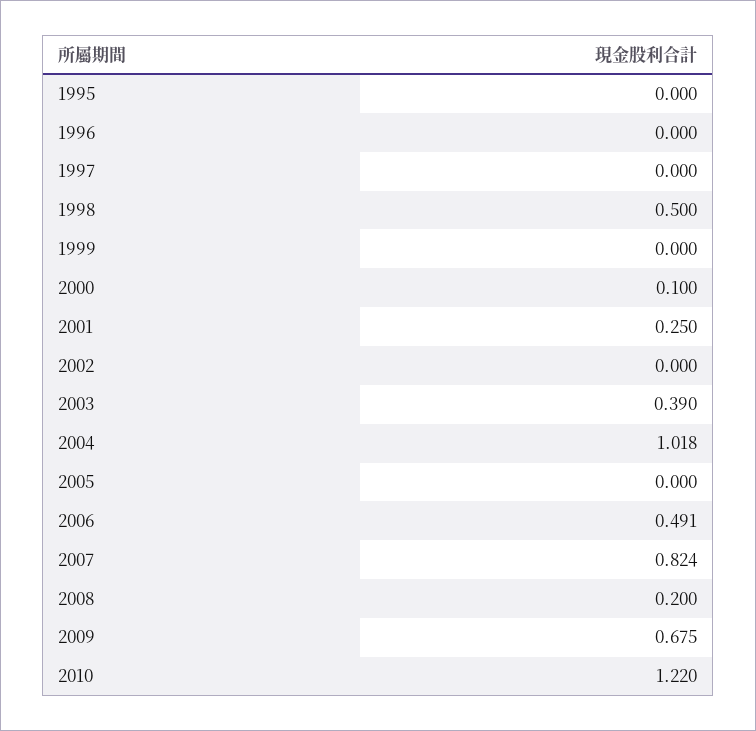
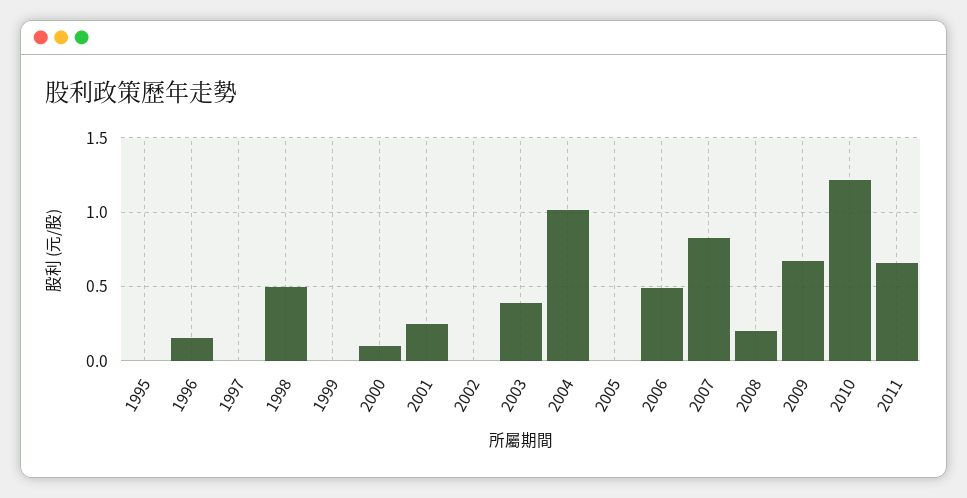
1996: 0 -> 0.15
2011: none -> 0.65

